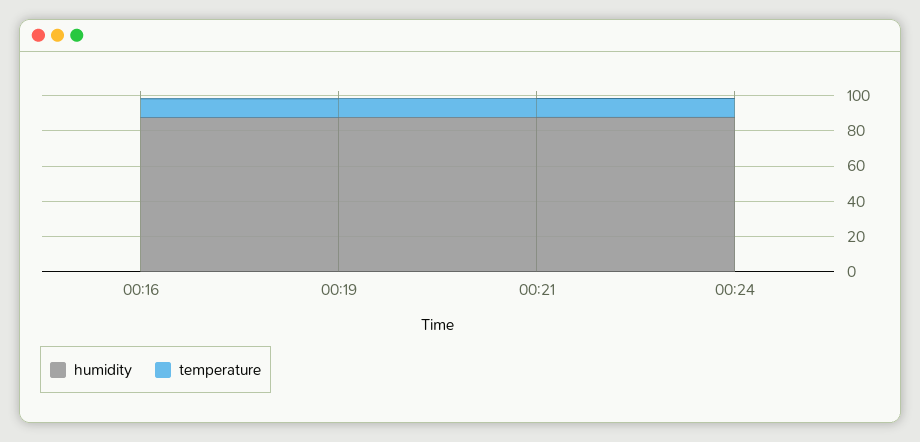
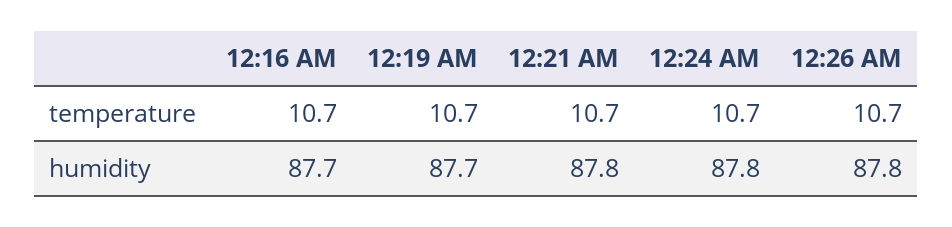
temperature, 12:26 AM: none -> 10.7
humidity, 12:26 AM: none -> 87.8

